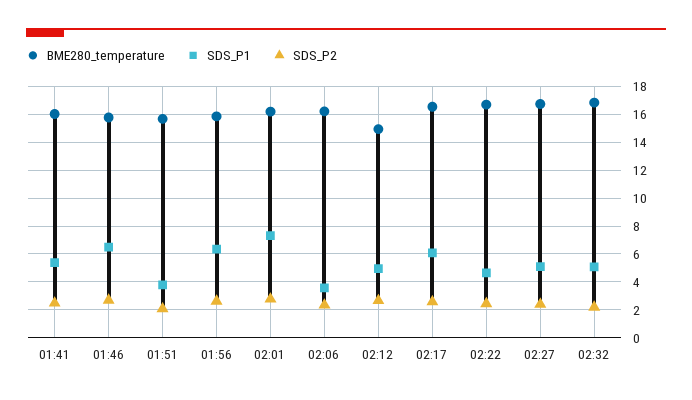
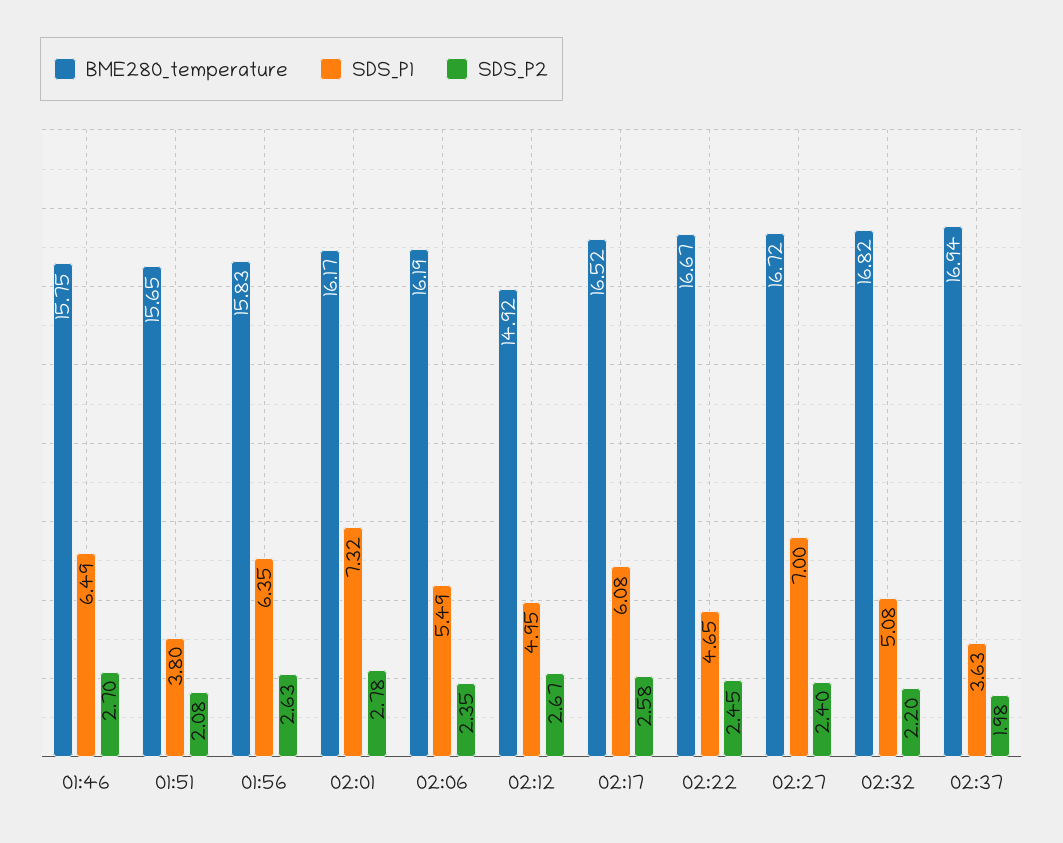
BME280_temperature, 01:41: 16 -> none
SDS_P1, 01:41: 5.5 -> none
SDS_P2, 01:41: 2.5 -> none
SDS_P1, 02:06: 3.5 -> 5.49
SDS_P1, 02:27: 5 -> 7
BME280_temperature, 02:37: none -> 16.94
SDS_P1, 02:37: none -> 3.63
SDS_P2, 02:37: none -> 1.98

